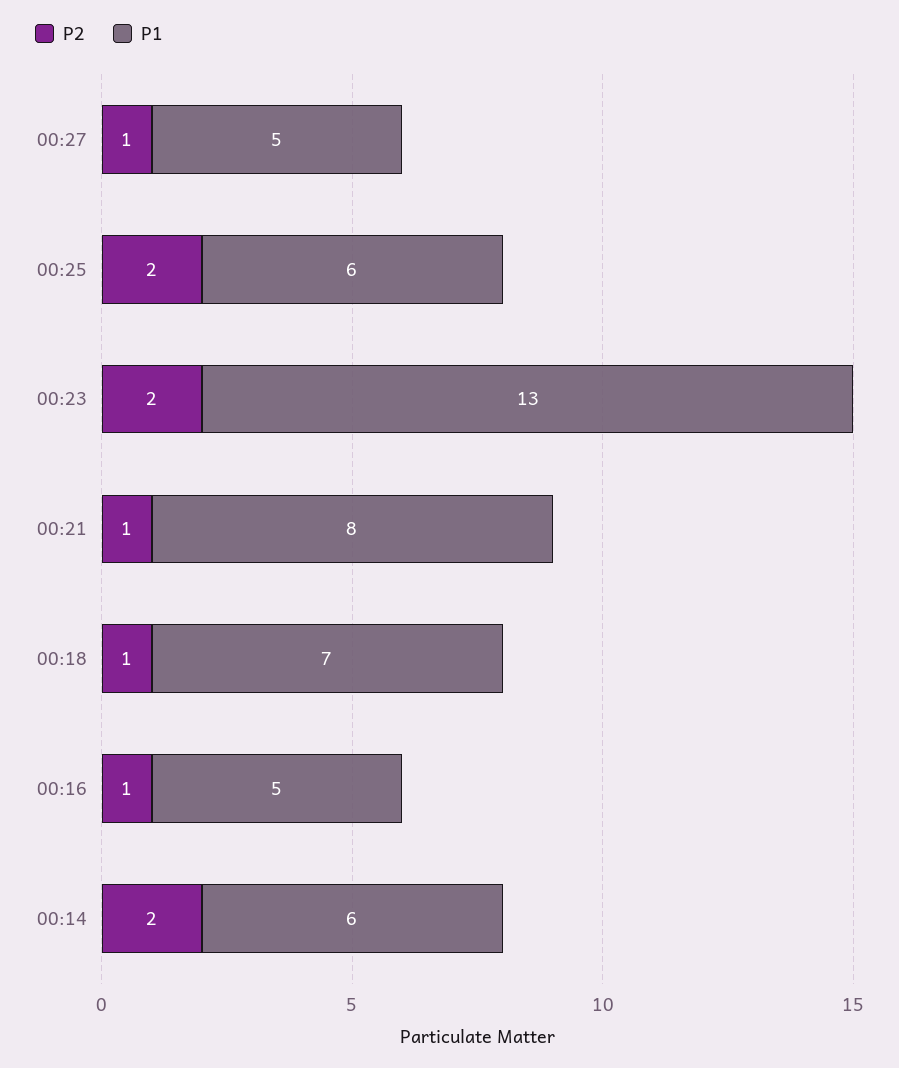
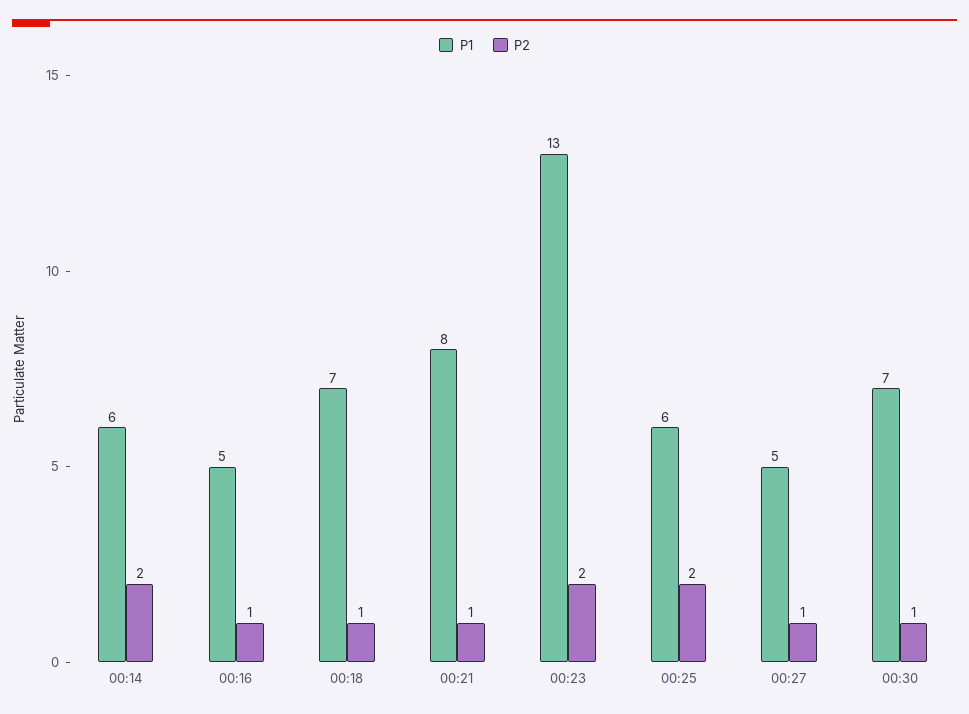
P1, 00:30: none -> 7
P2, 00:30: none -> 1

